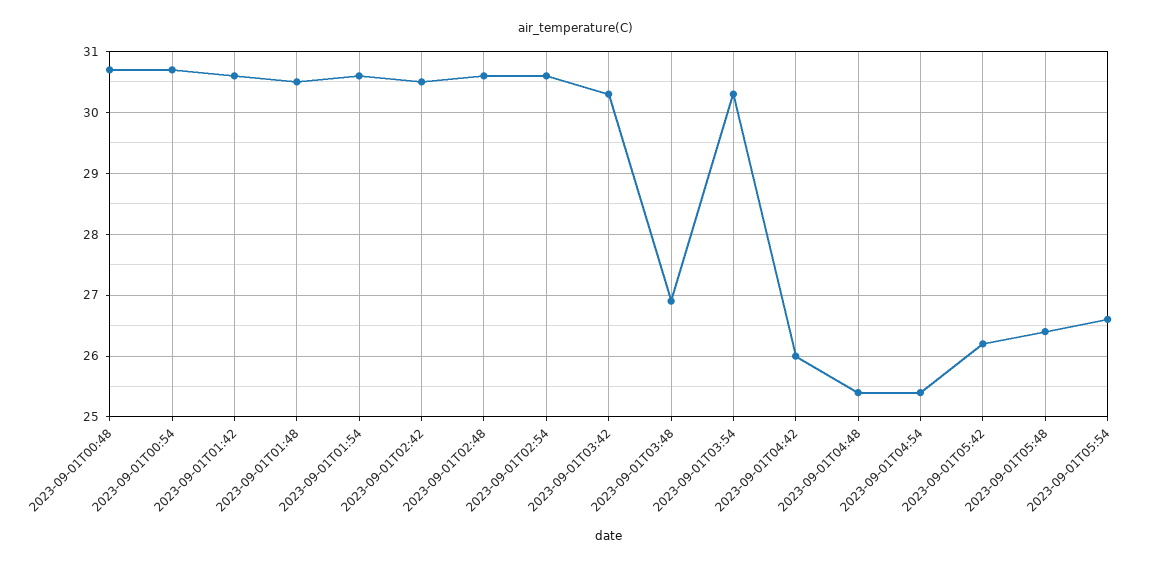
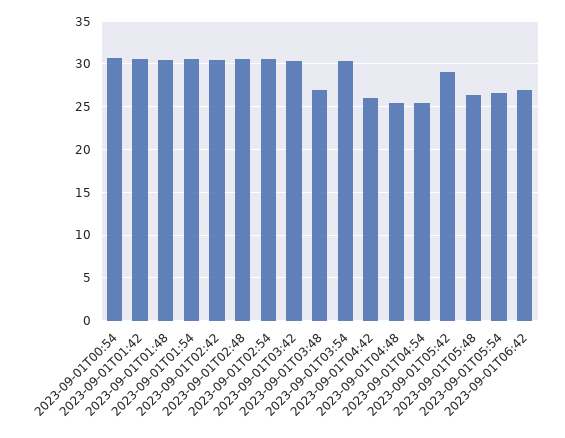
2023-09-01T00:48: 30.7 -> none
2023-09-01T05:42: 26.2 -> 29
2023-09-01T06:42: none -> 27

